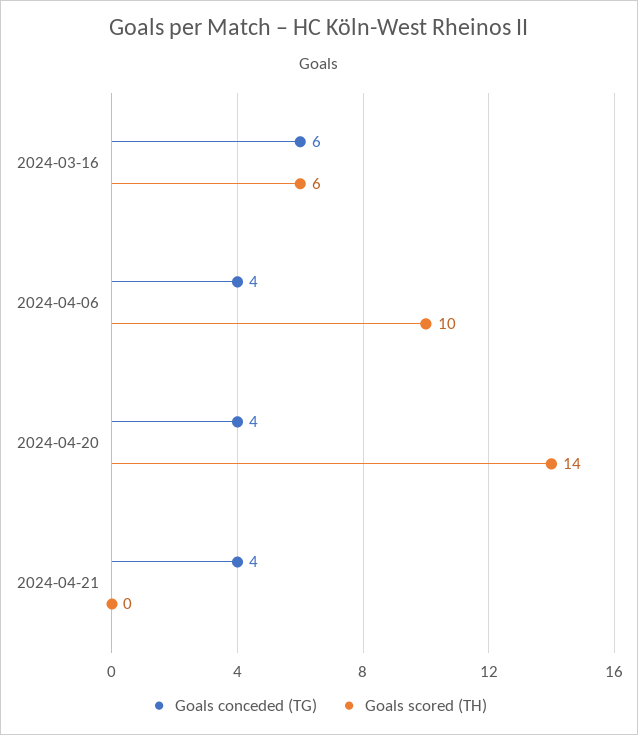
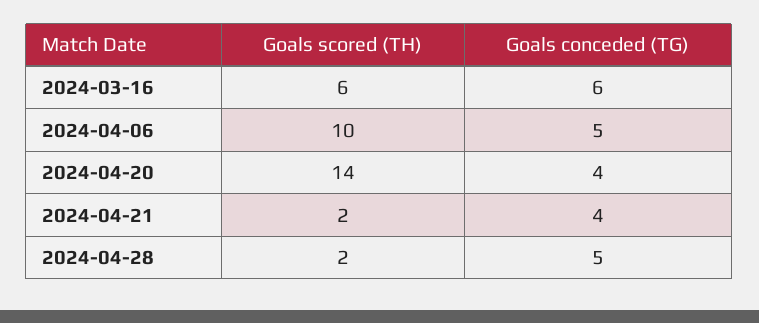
Goals conceded (TG), 2024-04-06: 4 -> 5
Goals scored (TH), 2024-04-21: 0 -> 2
Goals scored (TH), 2024-04-28: none -> 2
Goals conceded (TG), 2024-04-28: none -> 5

